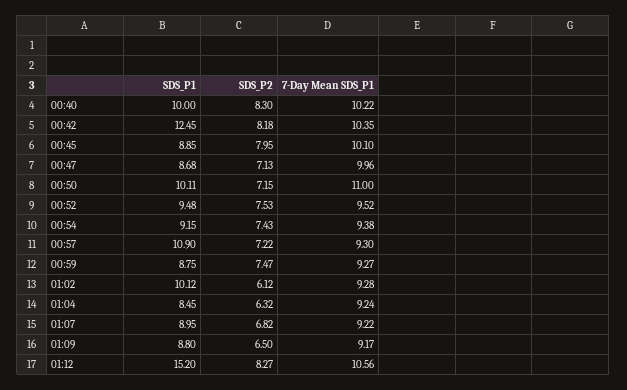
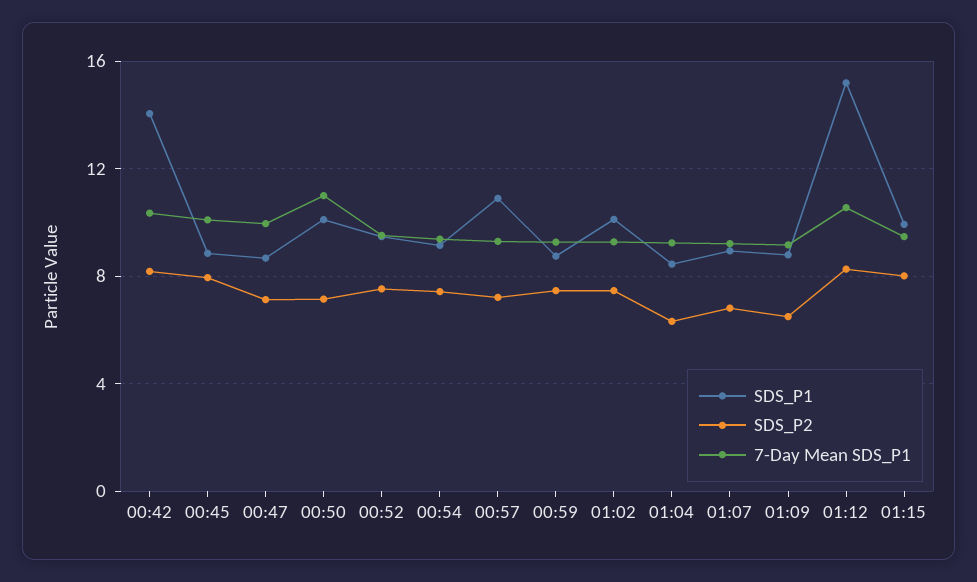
SDS_P1, 00:40: 10 -> none
SDS_P2, 00:40: 8.3 -> none
7-Day Mean SDS_P1, 00:40: 10.22 -> none
SDS_P1, 00:42: 12.45 -> 14
SDS_P2, 01:02: 6.12 -> 7.5
SDS_P1, 01:15: none -> 10
SDS_P2, 01:15: none -> 8
7-Day Mean SDS_P1, 01:15: none -> 9.5

